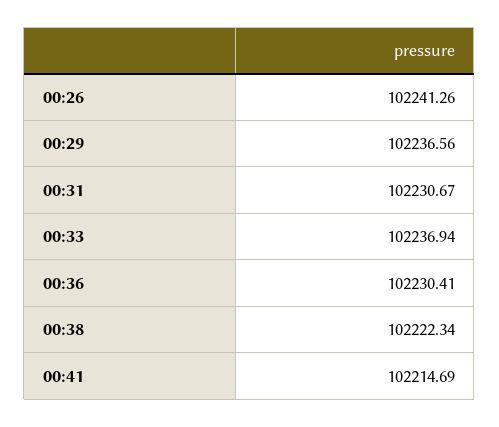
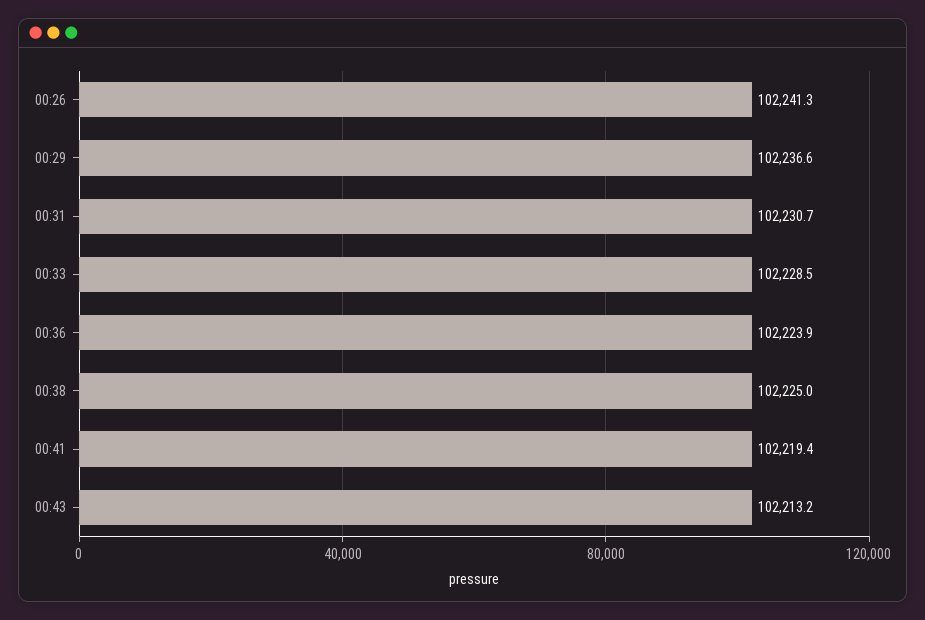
00:33: 102236.94 -> 102228.5
00:36: 102230.41 -> 102223.9
00:38: 102222.34 -> 102225
00:41: 102214.69 -> 102219.4
00:43: none -> 102213.2

